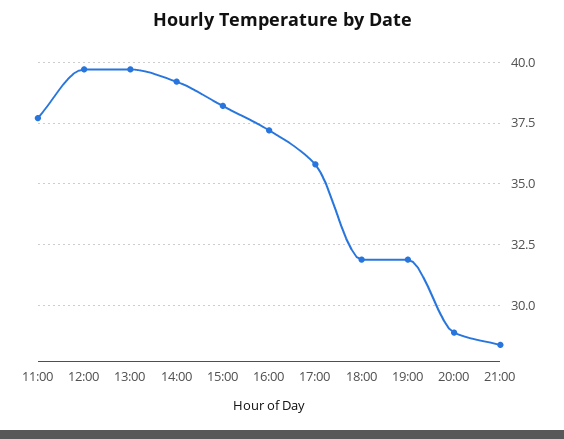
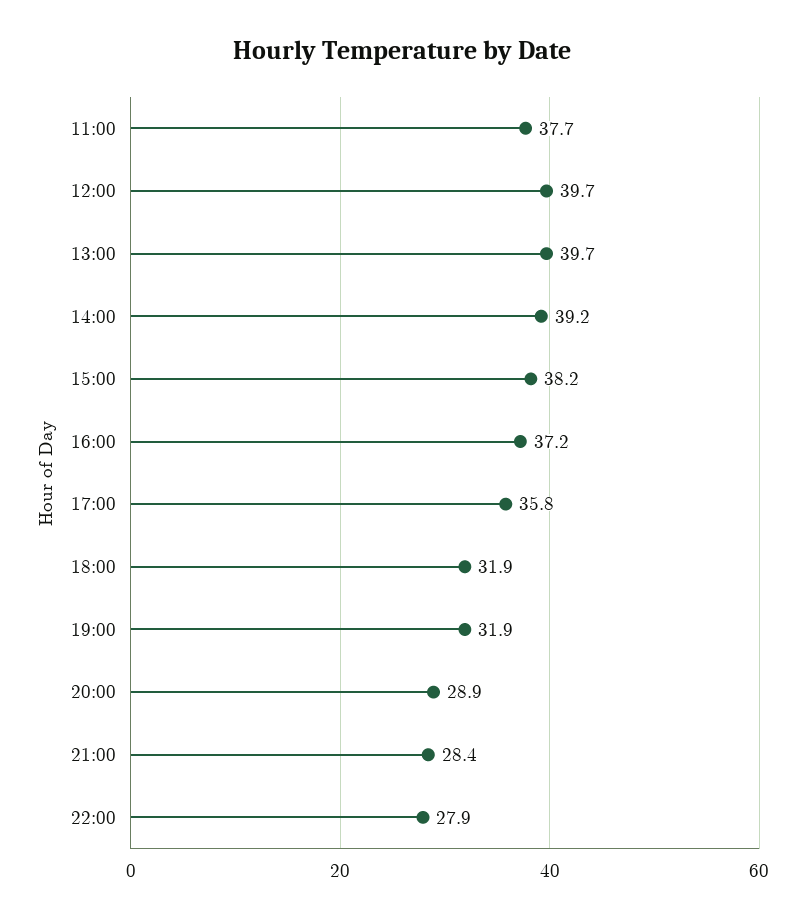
22:00: none -> 27.9

